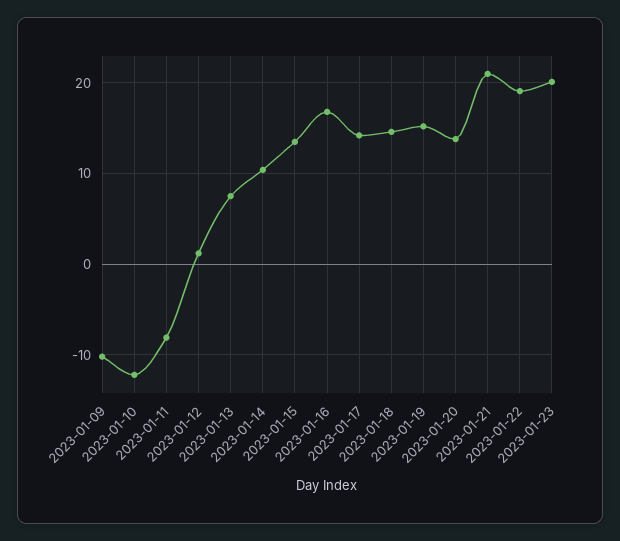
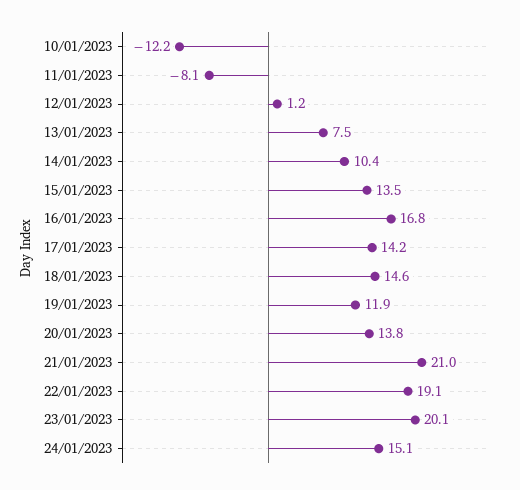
2023-01-09: -10 -> none
2023-01-19: 15 -> 11.9
24/01/2023: none -> 15.1

